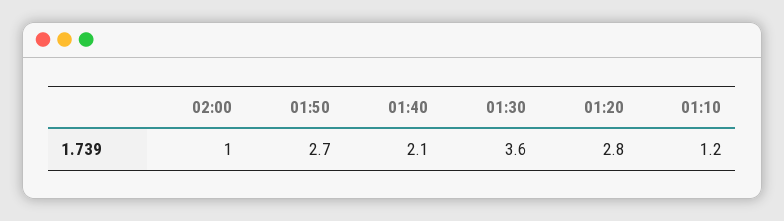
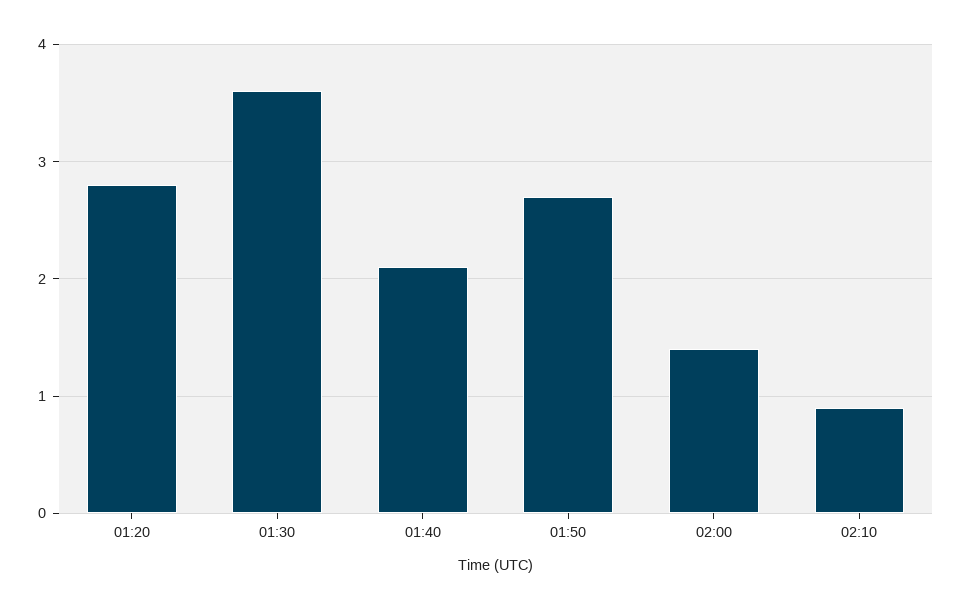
02:00: 1 -> 1.4
01:10: 1.2 -> none
02:10: none -> 0.9

